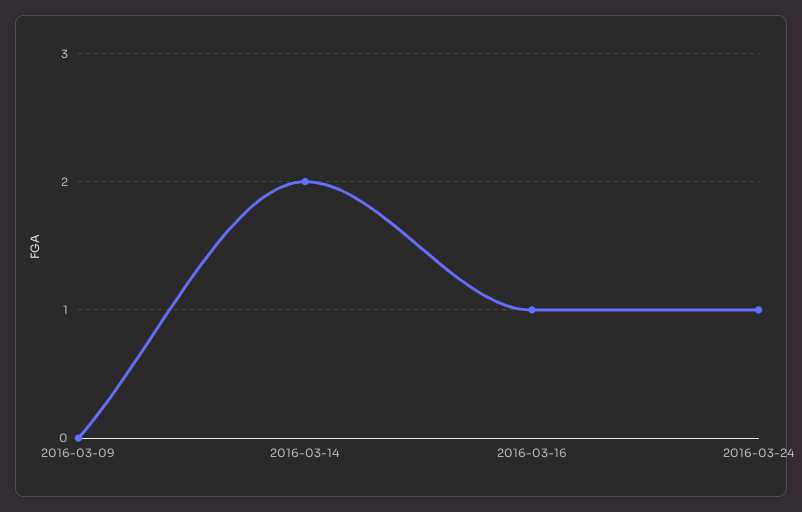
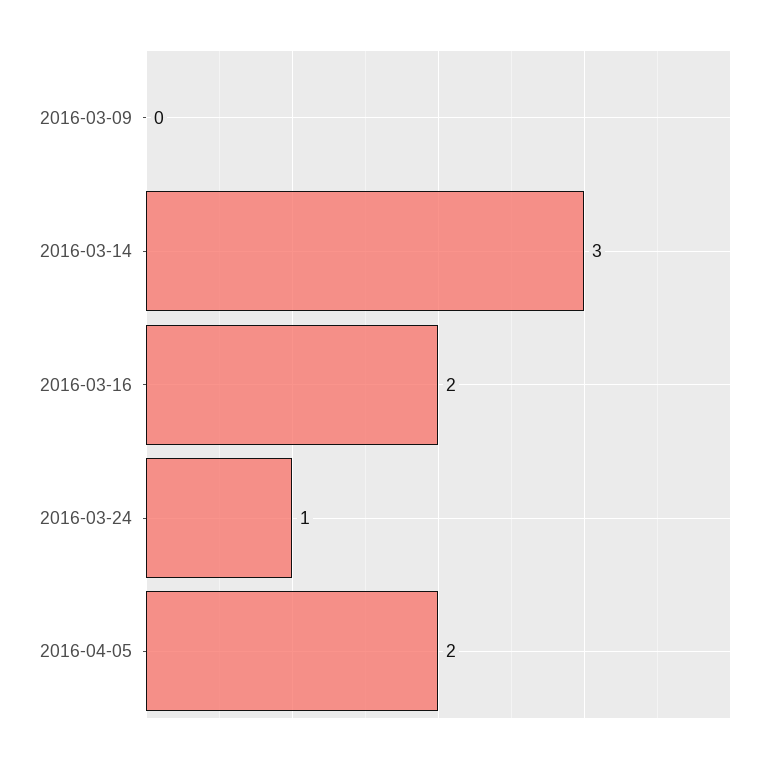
2016-03-14: 2 -> 3
2016-03-16: 1 -> 2
2016-04-05: none -> 2

